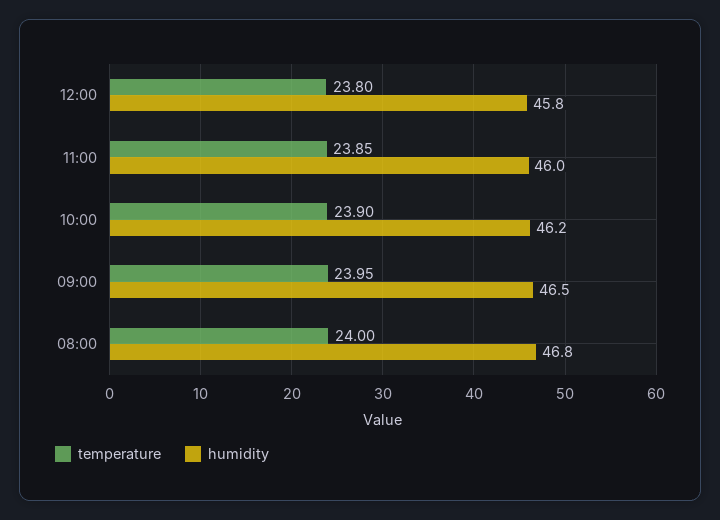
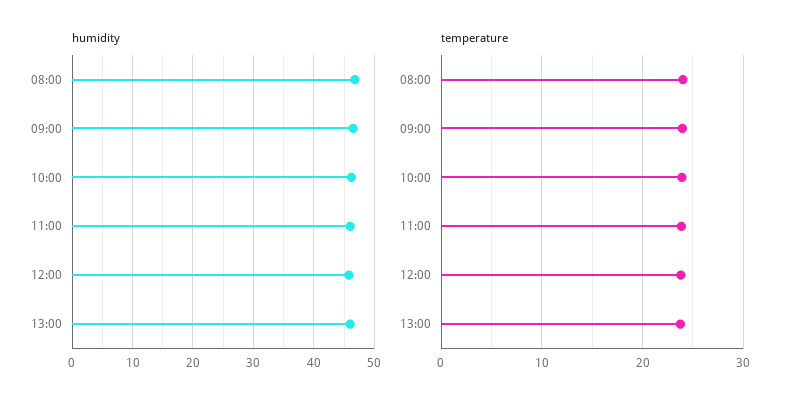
humidity, 13:00: none -> 46
temperature, 13:00: none -> 24

